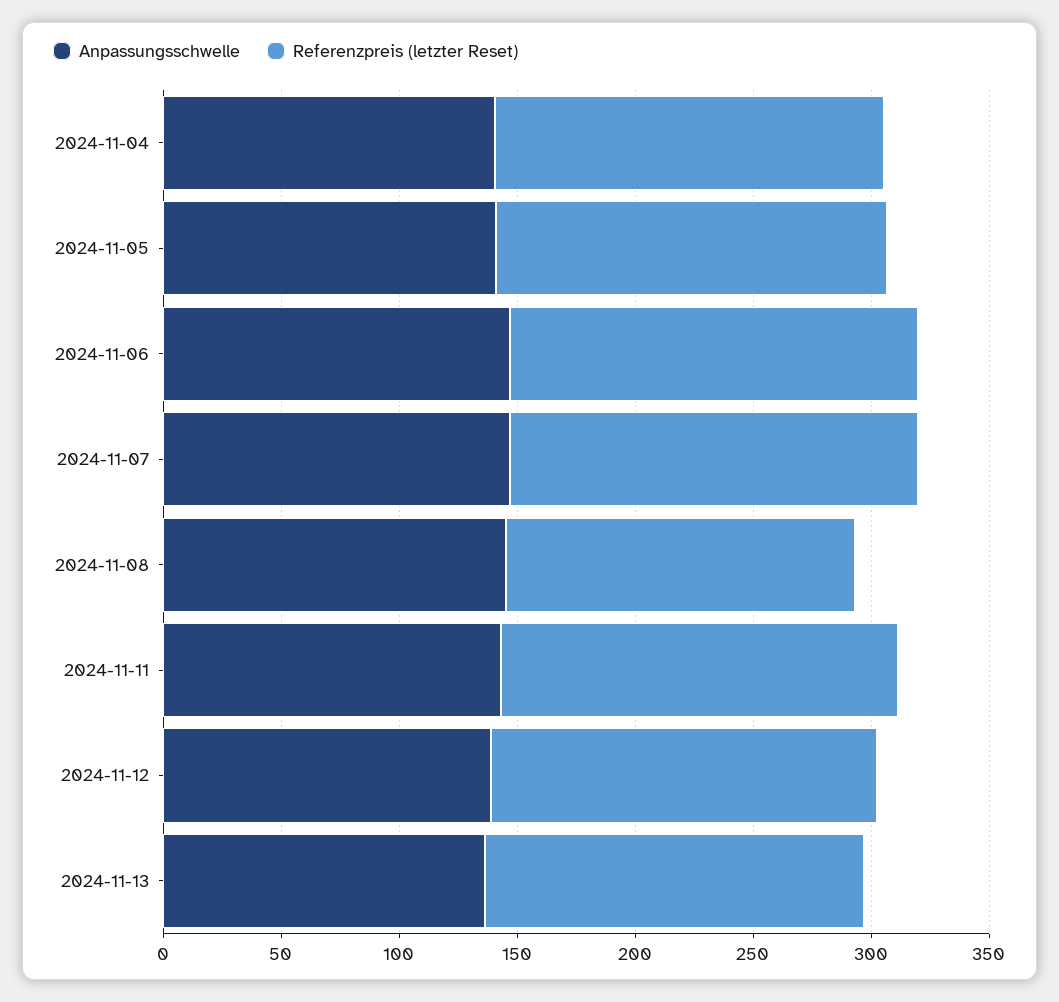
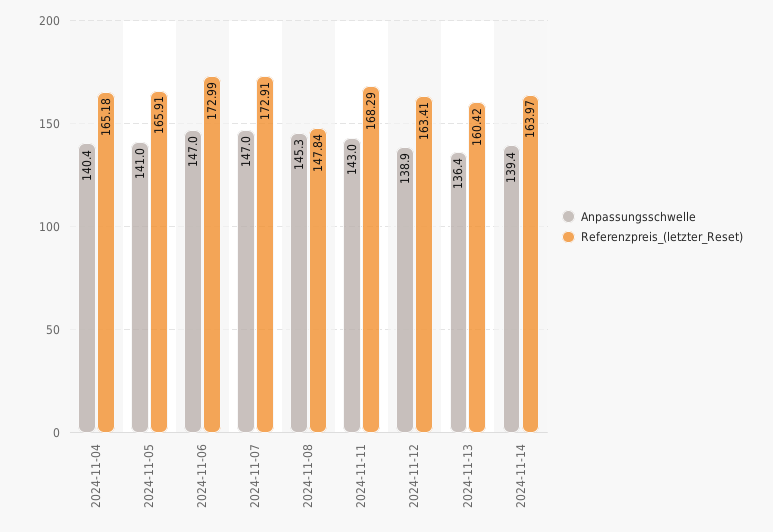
Anpassungsschwelle, 2024-11-14: none -> 139.4
Referenzpreis (letzter Reset), 2024-11-14: none -> 163.97

